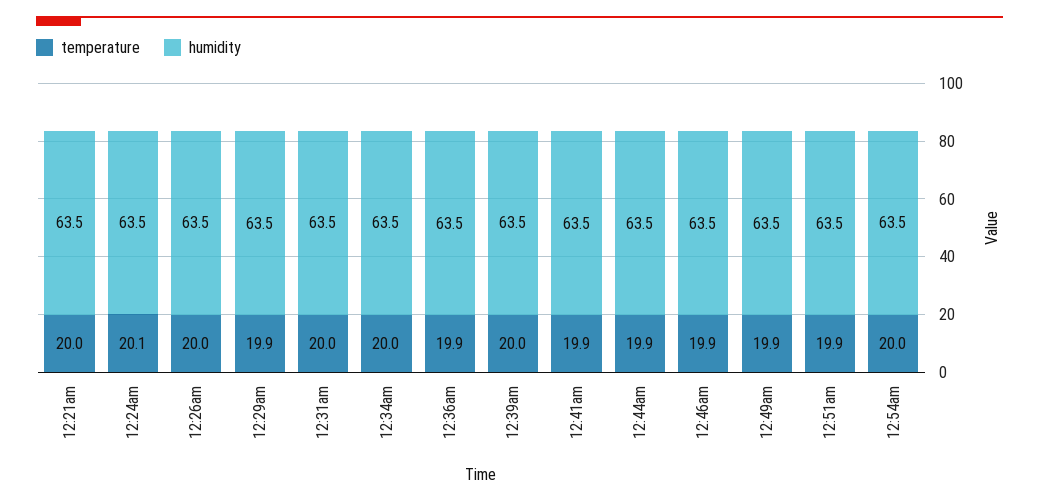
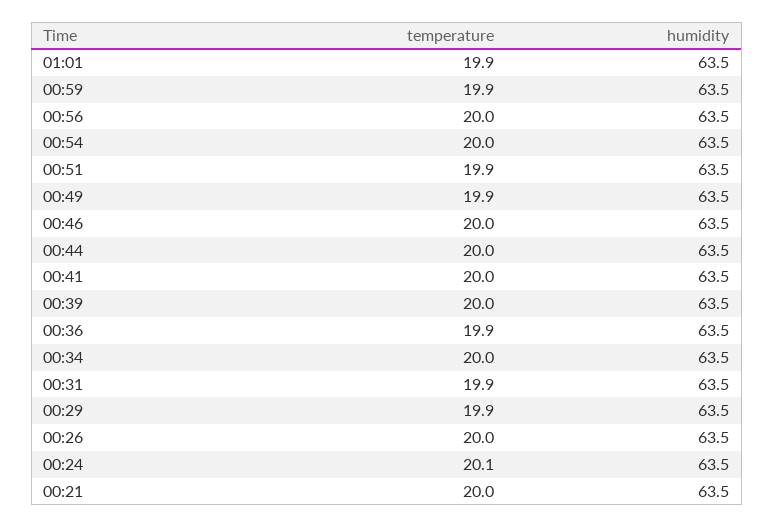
temperature, 12:31am: 20 -> 19.9
temperature, 12:41am: 19.9 -> 20
temperature, 12:44am: 19.9 -> 20
temperature, 12:46am: 19.9 -> 20
temperature, 01:01: none -> 19.9
humidity, 01:01: none -> 63.5
temperature, 00:59: none -> 19.9
humidity, 00:59: none -> 63.5
temperature, 00:56: none -> 20
humidity, 00:56: none -> 63.5

